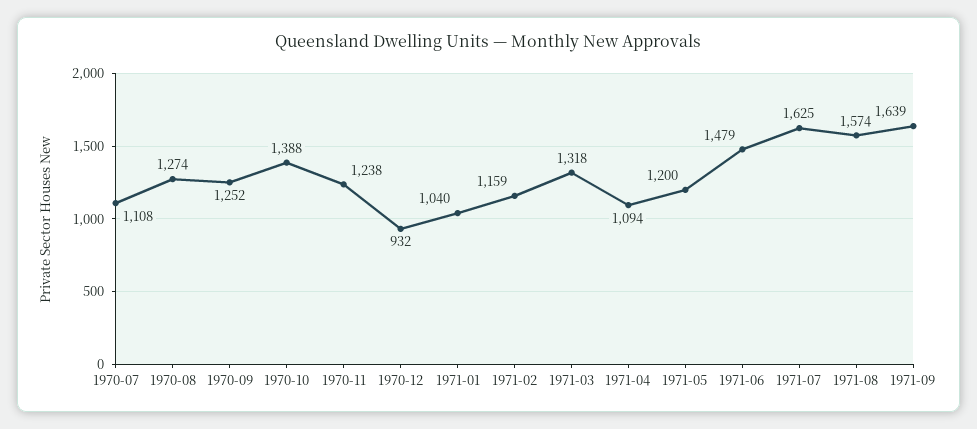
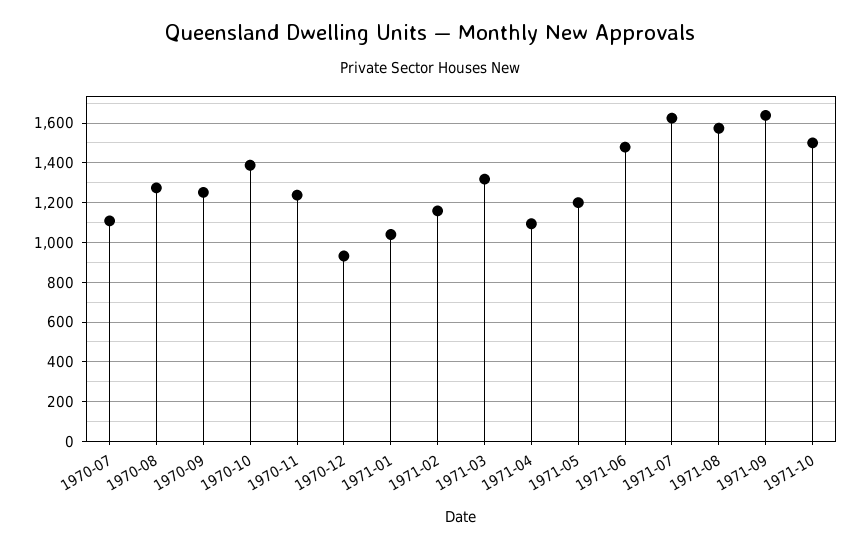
1971-10: none -> 1500

